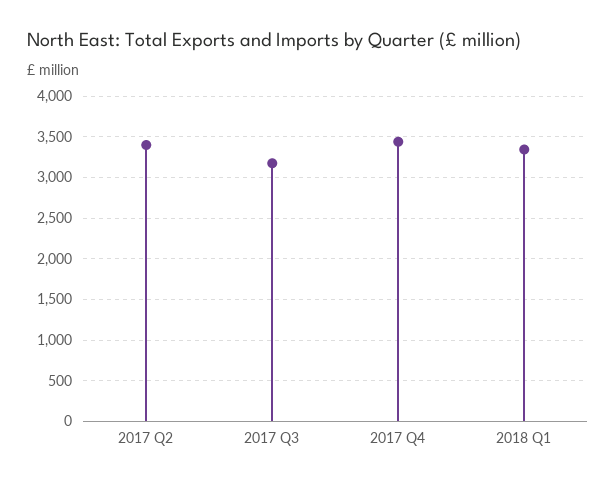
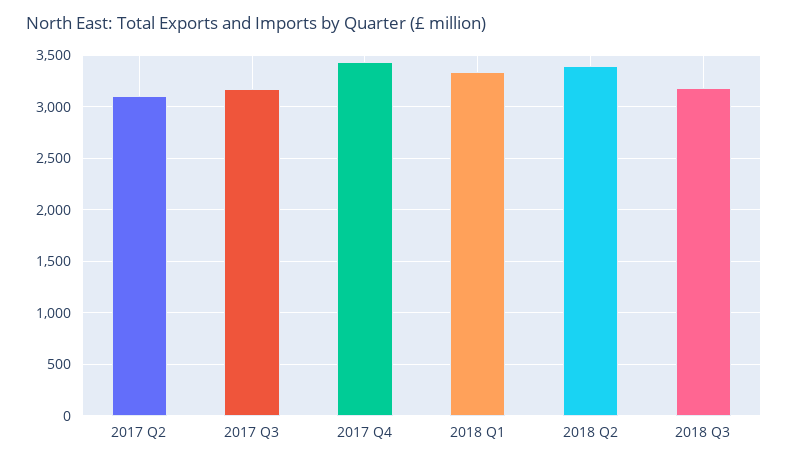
2017 Q2: 3400 -> 3100
2018 Q2: none -> 3400
2018 Q3: none -> 3200

